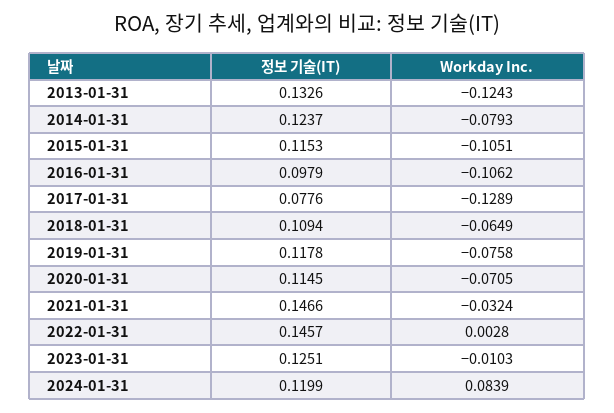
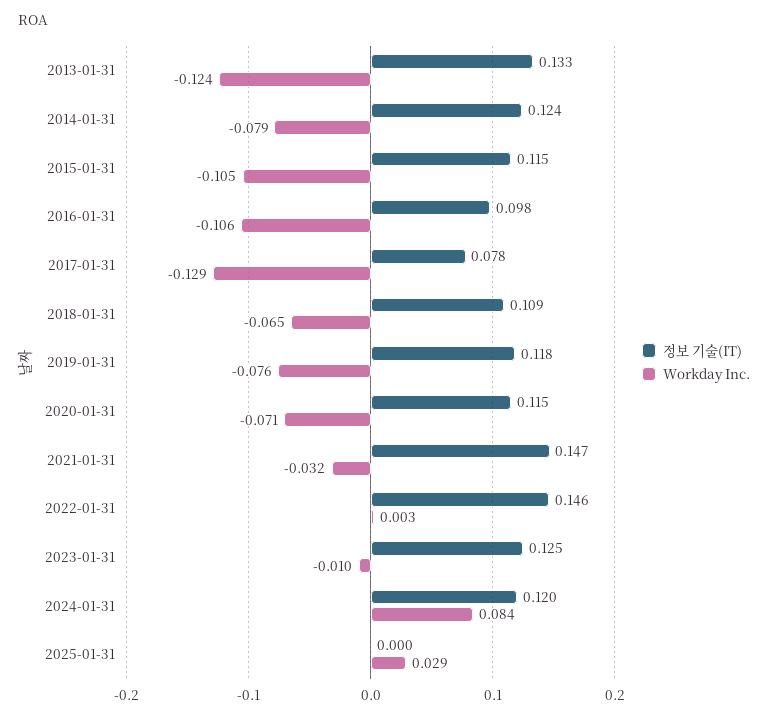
정보 기술(IT), 2025-01-31: none -> 0
Workday Inc., 2025-01-31: none -> 0.029

